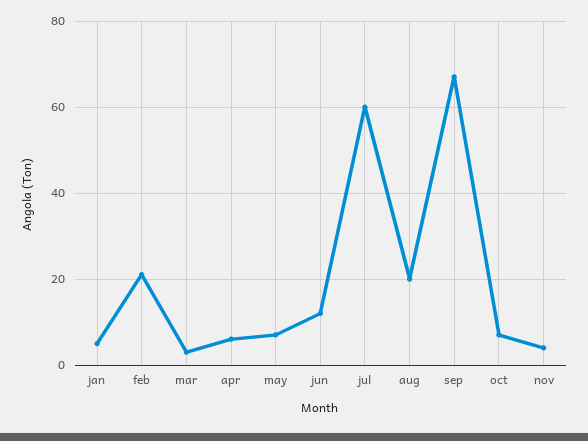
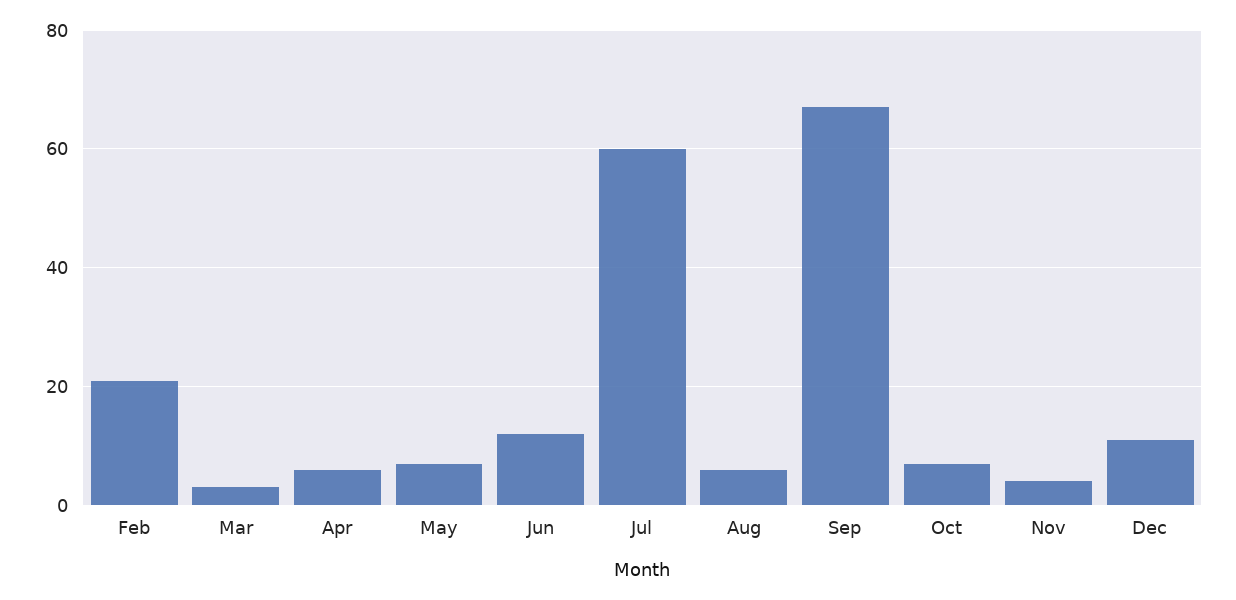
jan: 5 -> none
aug: 20 -> 5
Dec: none -> 10

